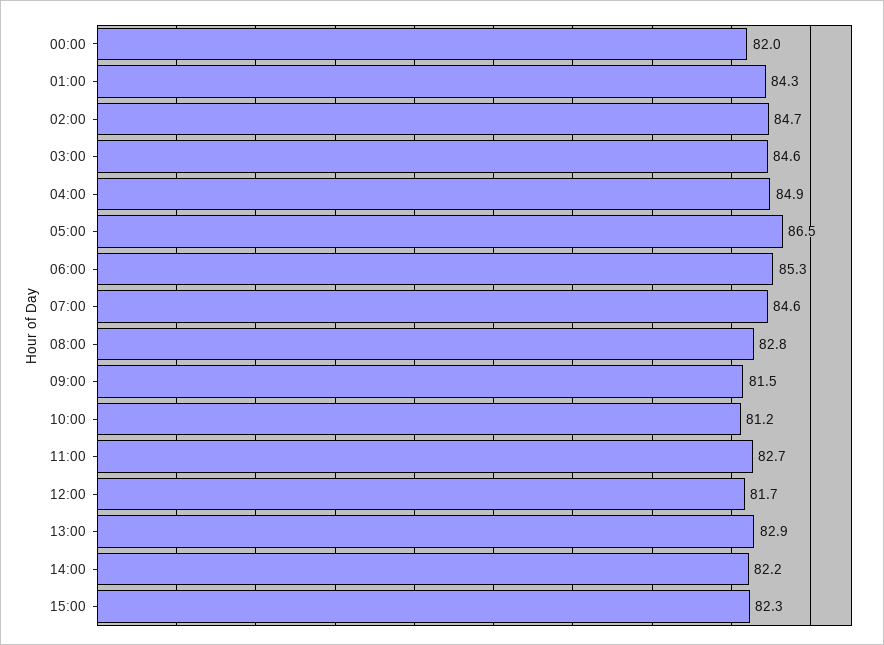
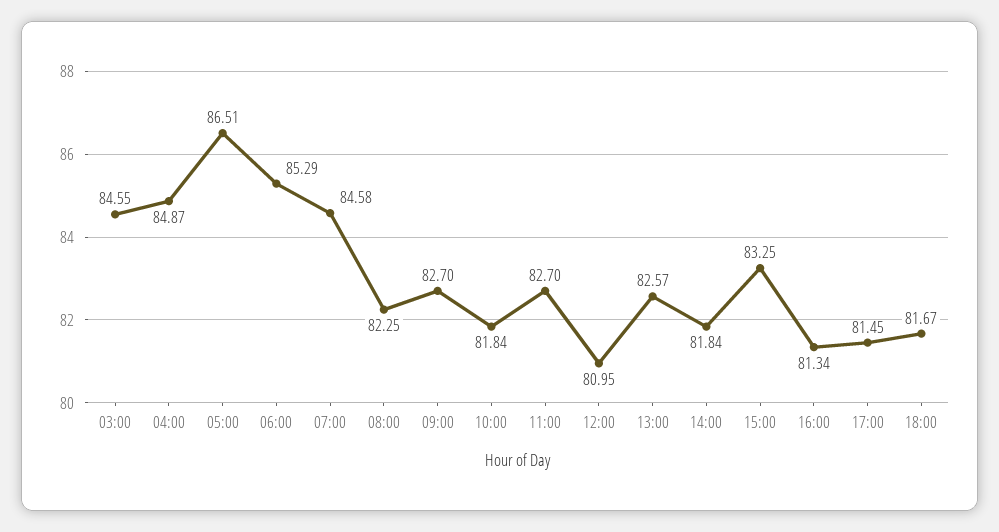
00:00: 82 -> none
01:00: 84.3 -> none
02:00: 84.7 -> none
08:00: 82.8 -> 82.25
09:00: 81.5 -> 82.7
10:00: 81.2 -> 81.84
12:00: 81.7 -> 80.95
13:00: 82.9 -> 82.57
14:00: 82.2 -> 81.84
15:00: 82.3 -> 83.25
16:00: none -> 81.34
17:00: none -> 81.45
18:00: none -> 81.67

